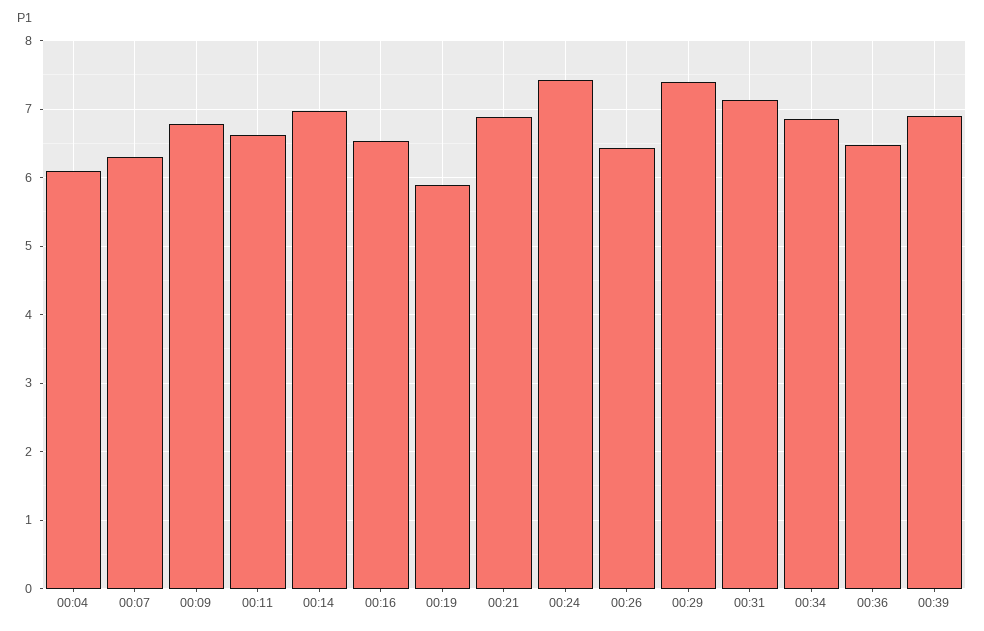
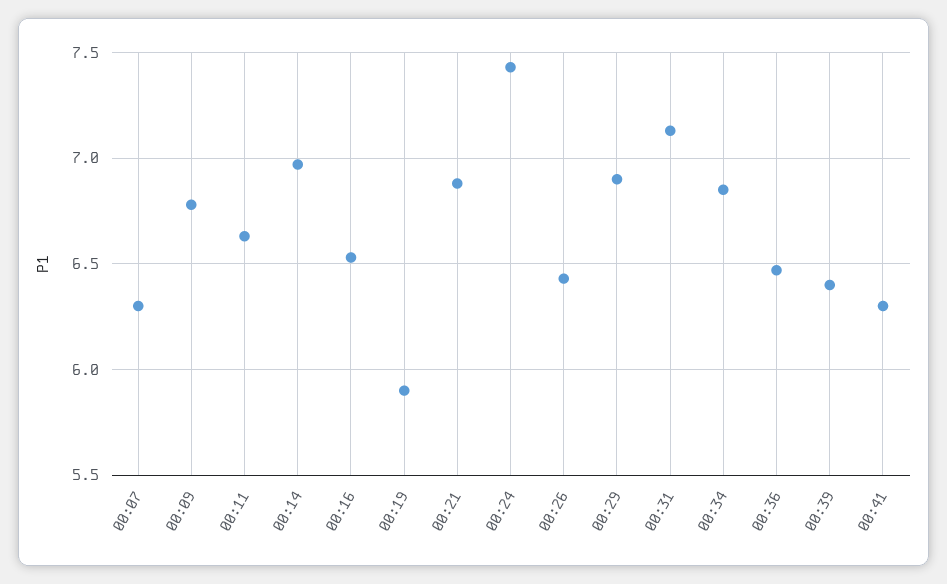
00:04: 6.1 -> none
00:29: 7.4 -> 6.9
00:39: 6.9 -> 6.4
00:41: none -> 6.3

